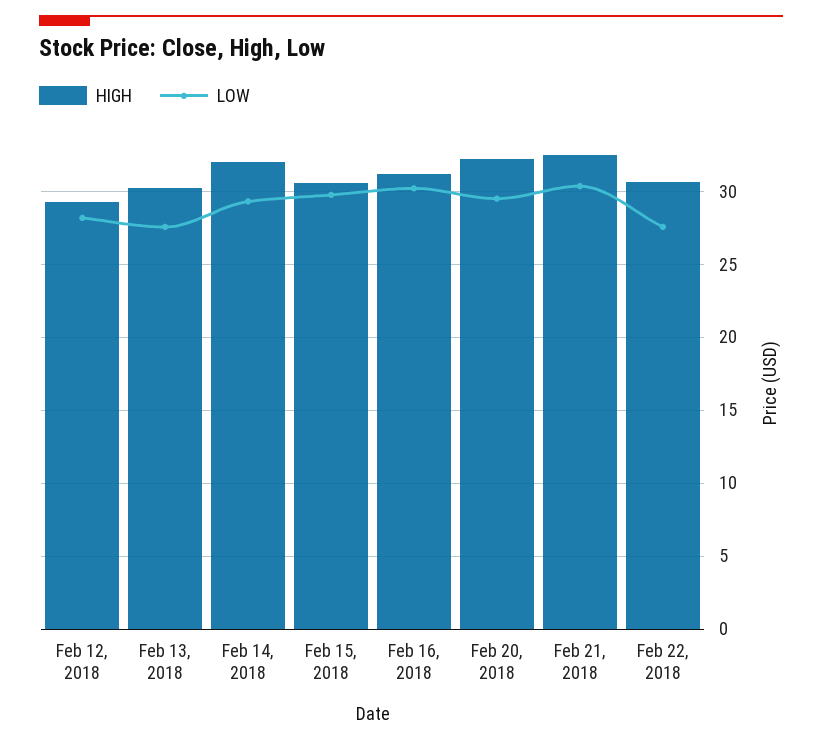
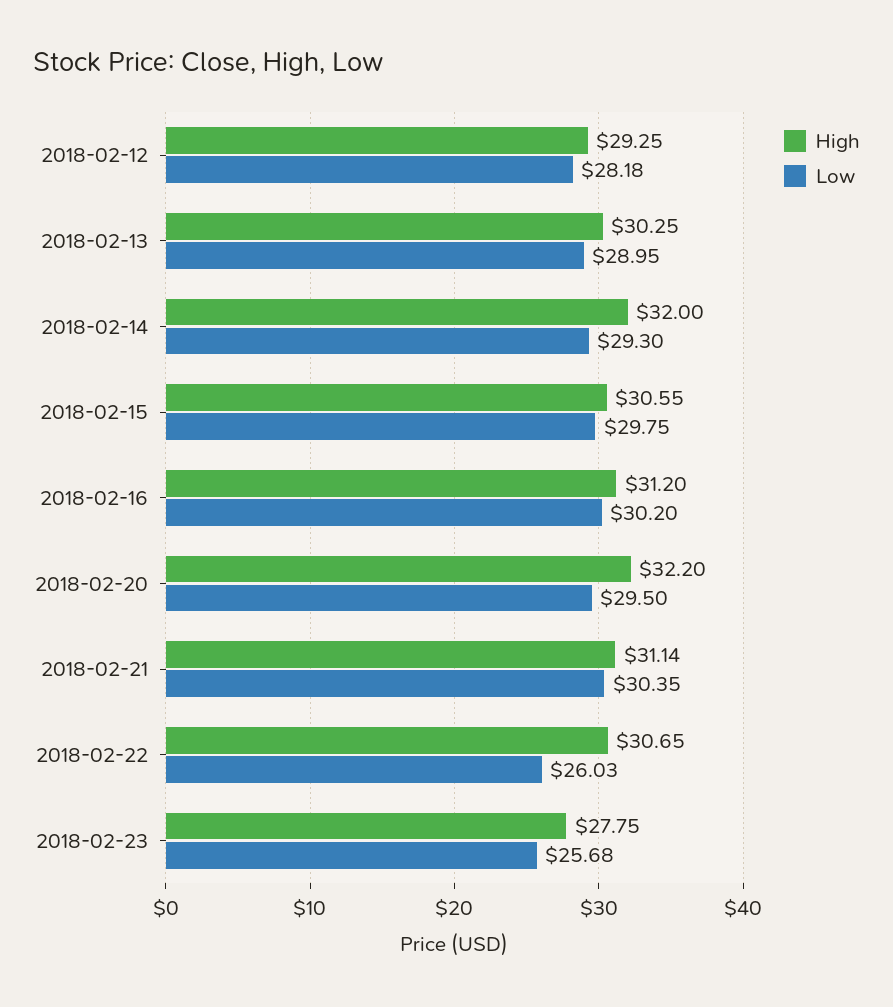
LOW, Feb 13, 2018: 27.5 -> 28.95
HIGH, Feb 21, 2018: 32.5 -> 31.14
LOW, Feb 22, 2018: 27.5 -> 26.03
HIGH, 2018-02-23: none -> 27.75
LOW, 2018-02-23: none -> 25.68

